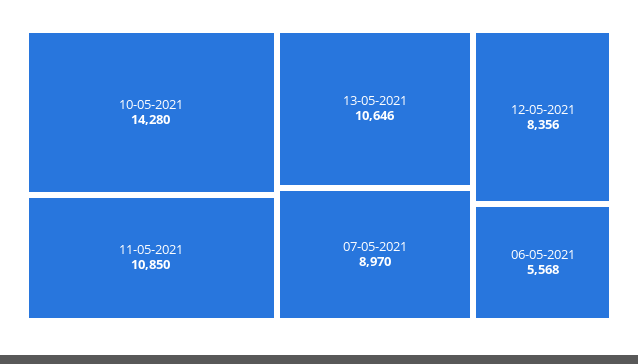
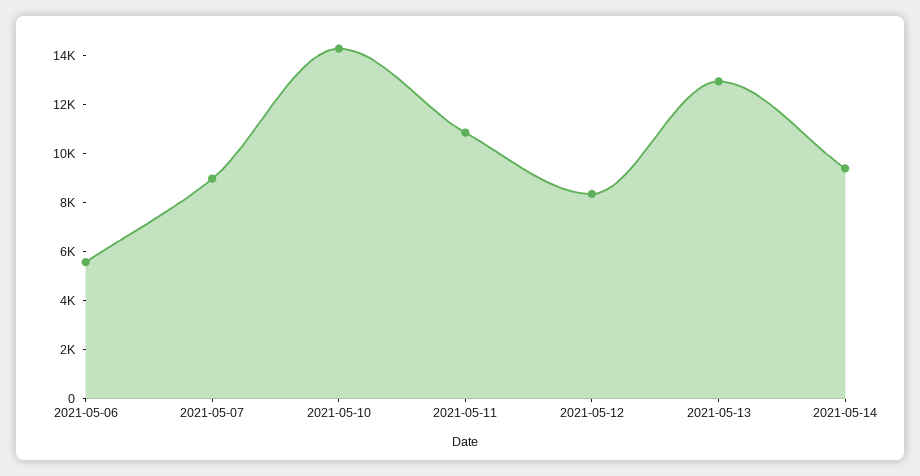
13-05-2021: 10646 -> 13000
2021-05-14: none -> 9500

